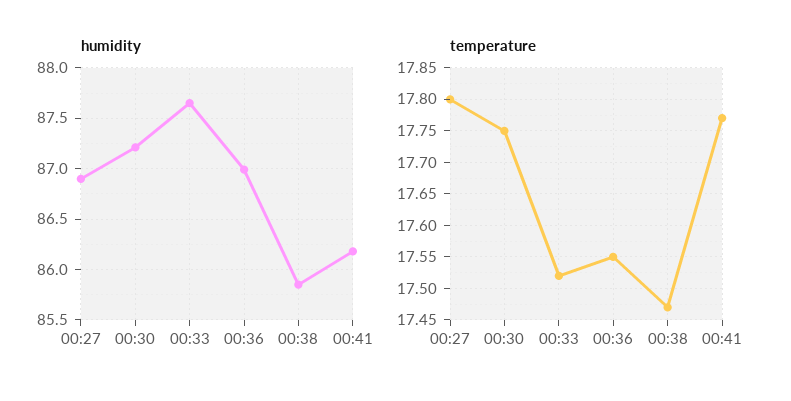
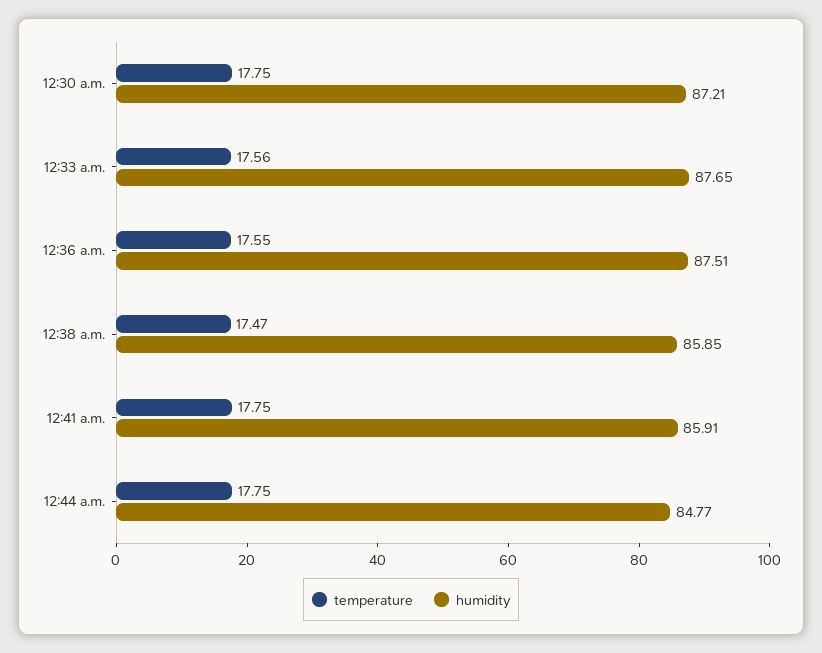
humidity, 00:27: 86.9 -> none
humidity, 00:36: 87 -> 87.51
humidity, 00:41: 86.2 -> 85.91
temperature, 00:27: 17.8 -> none
temperature, 00:33: 17.52 -> 17.56
temperature, 00:41: 17.77 -> 17.75
temperature, 12:44 a.m.: none -> 17.75
humidity, 12:44 a.m.: none -> 84.77

